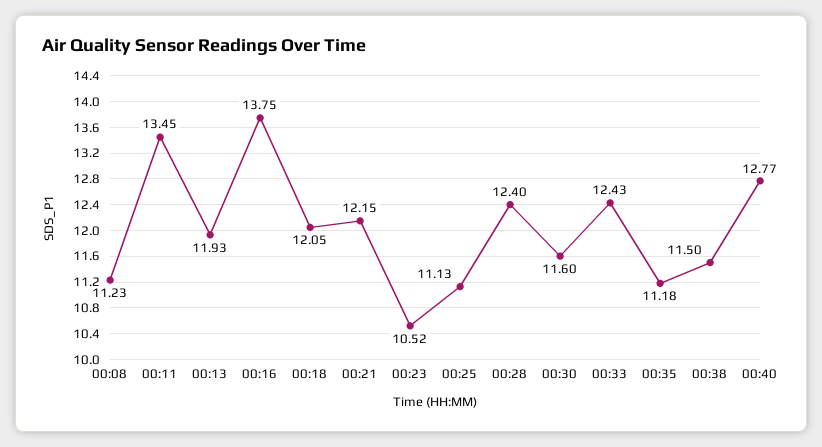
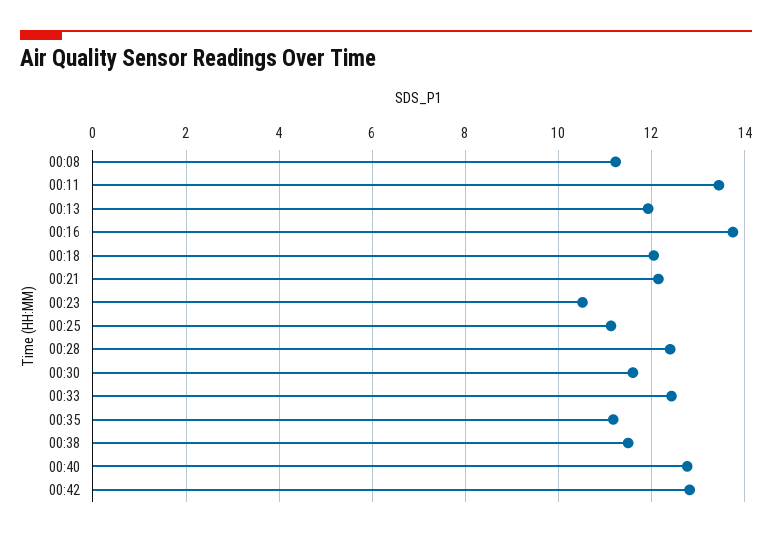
00:42: none -> 12.8

